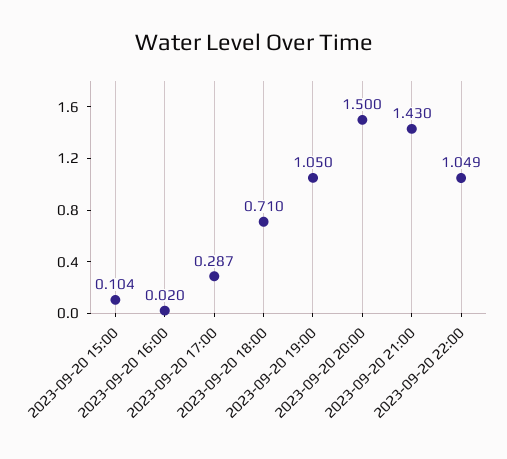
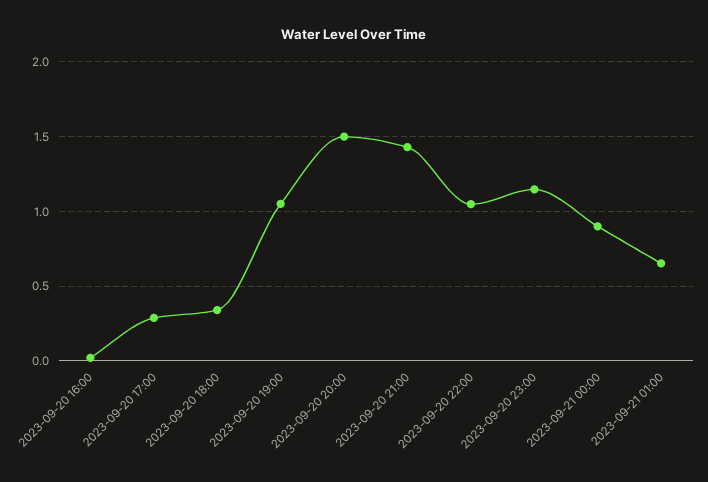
2023-09-20 15:00: 0.104 -> none
2023-09-20 18:00: 0.71 -> 0.35
2023-09-20 23:00: none -> 1.15
2023-09-21 00:00: none -> 0.9
2023-09-21 01:00: none -> 0.65

